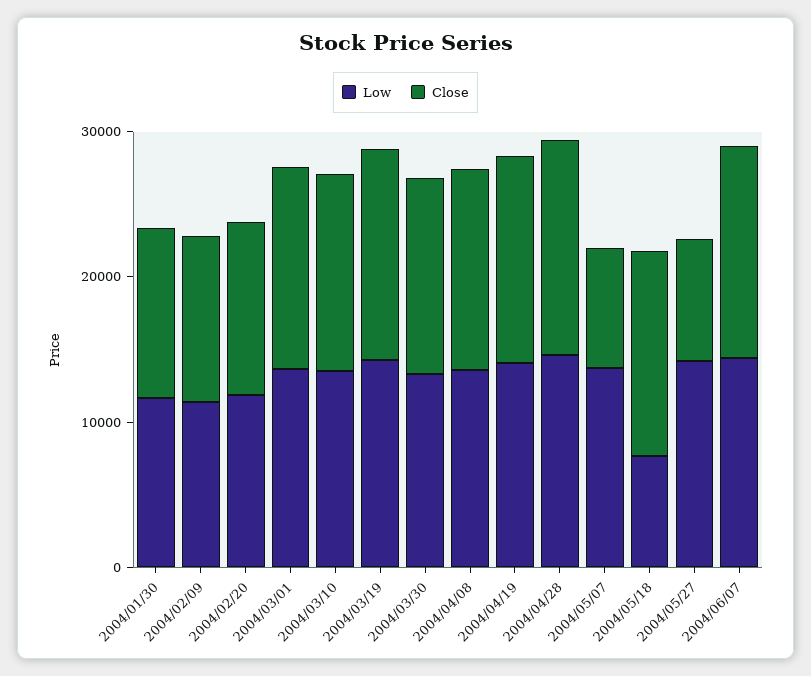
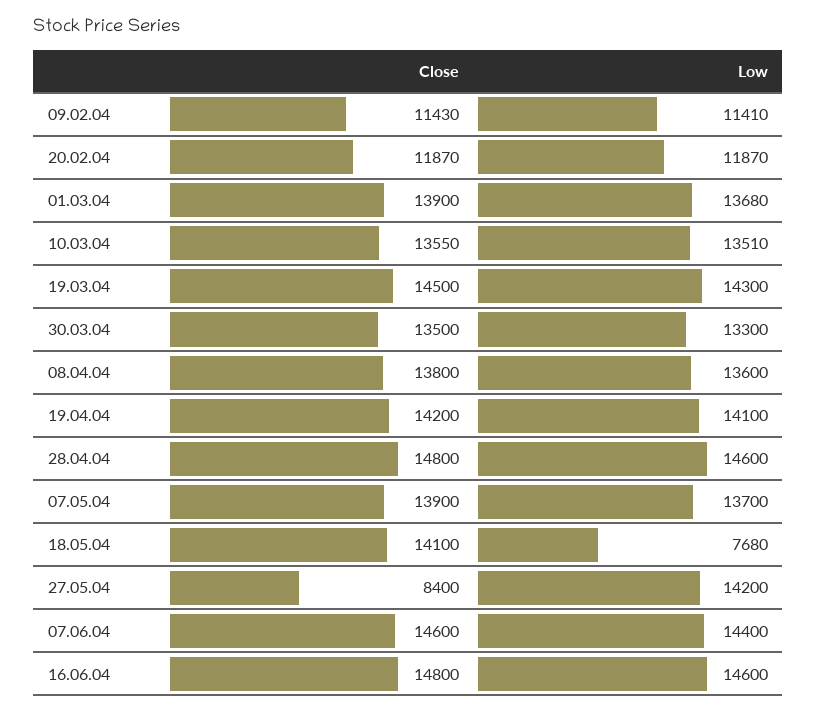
Low, 2004/01/30: 12000 -> none
Close, 2004/01/30: 12000 -> none
Close, 2004/05/07: 8000 -> 13900
Close, 16.06.04: none -> 14800
Low, 16.06.04: none -> 14600

